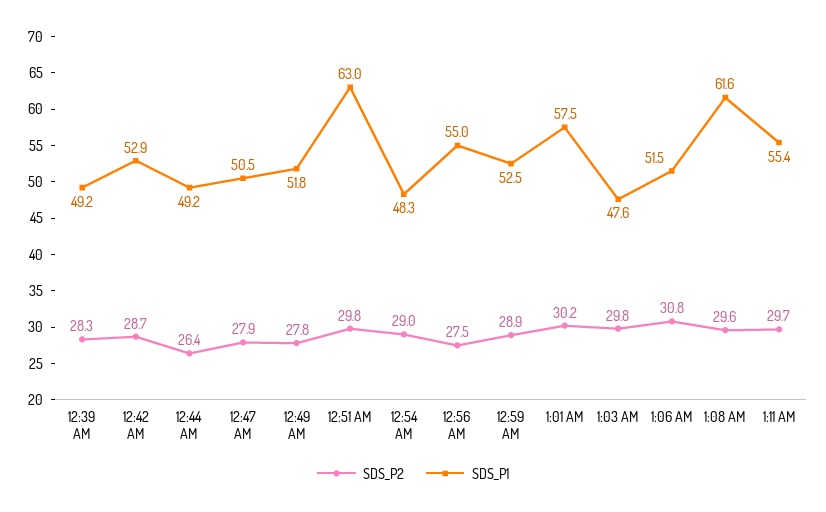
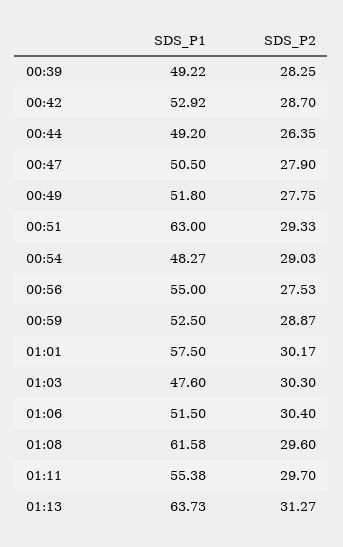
SDS_P2, 12:51 AM: 29.8 -> 29.33
SDS_P2, 1:03 AM: 29.8 -> 30.3
SDS_P2, 1:06 AM: 30.8 -> 30.4
SDS_P1, 01:13: none -> 63.73
SDS_P2, 01:13: none -> 31.27

